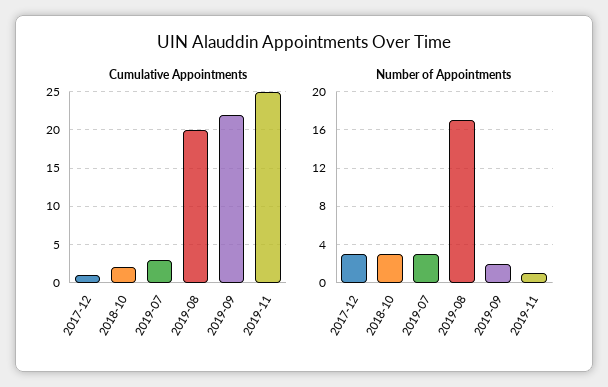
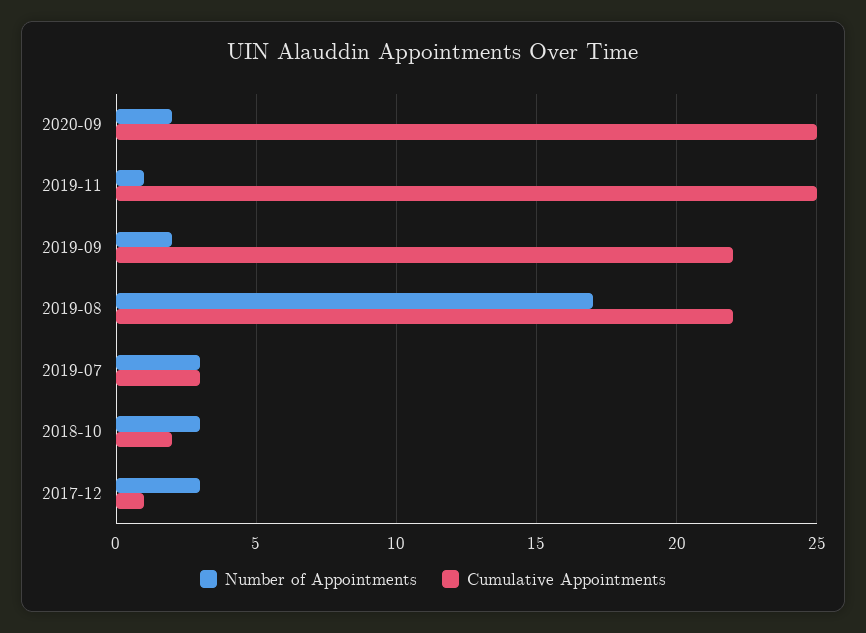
Cumulative Appointments, 2019-08: 20 -> 22
Number of Appointments, 2020-09: none -> 2
Cumulative Appointments, 2020-09: none -> 25

